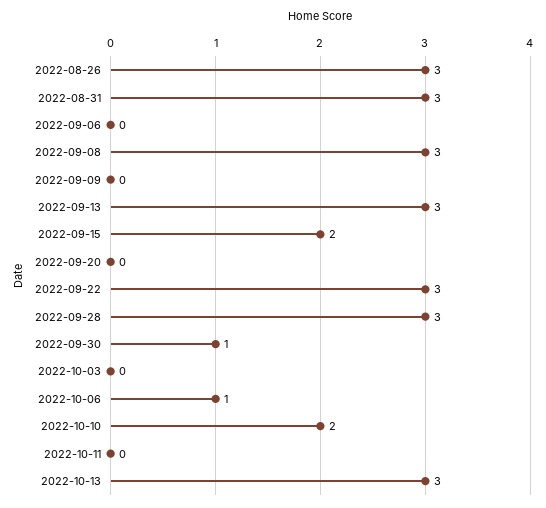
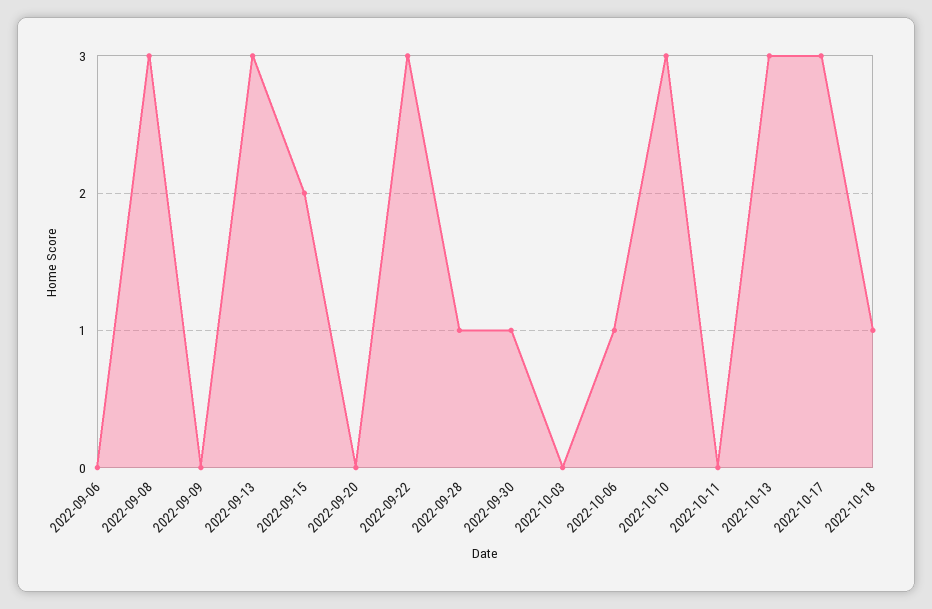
2022-08-26: 3 -> none
2022-08-31: 3 -> none
2022-09-28: 3 -> 1
2022-10-10: 2 -> 3
2022-10-17: none -> 3
2022-10-18: none -> 1

